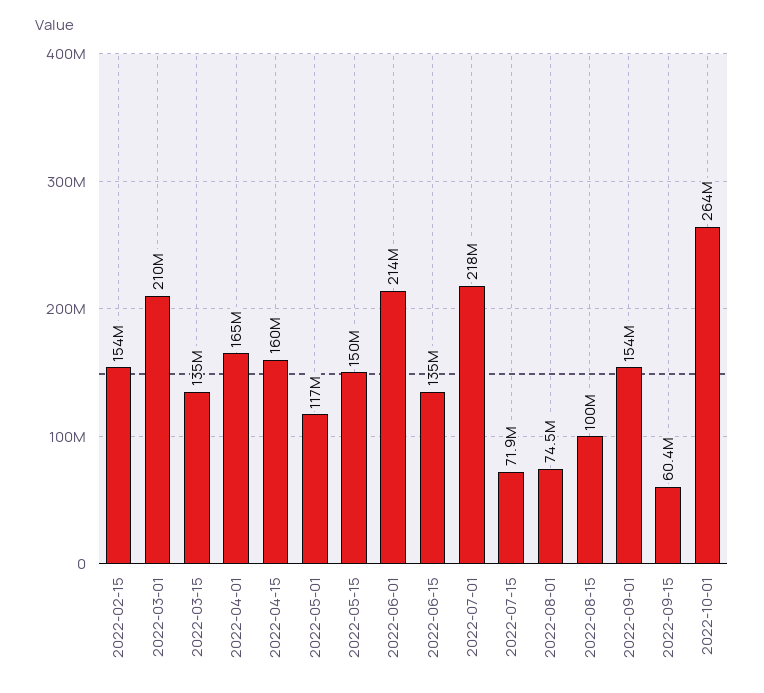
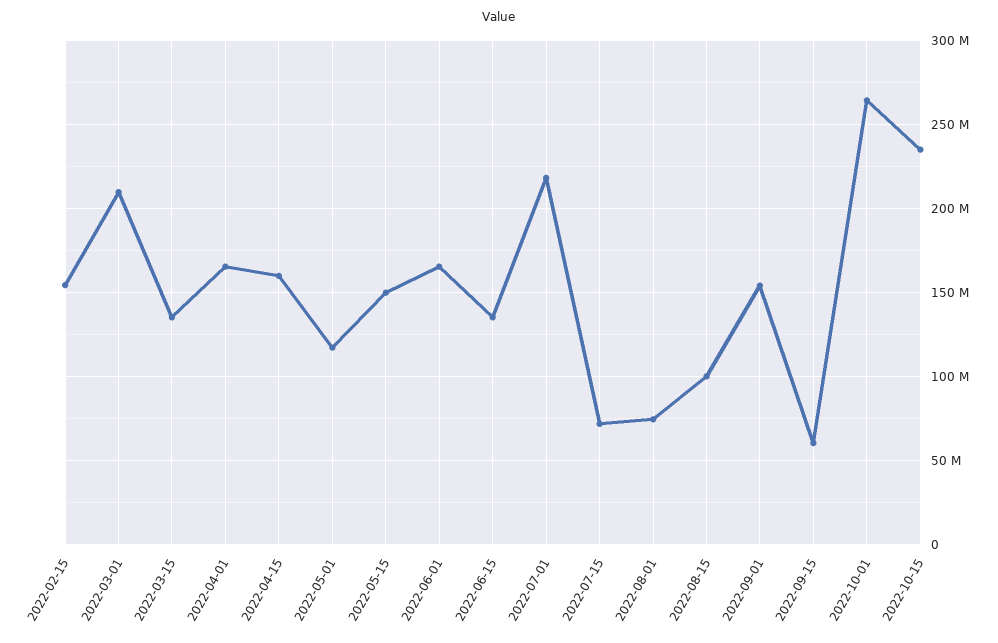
2022-06-01: 214000000 -> 165000000
2022-10-15: none -> 235000000

